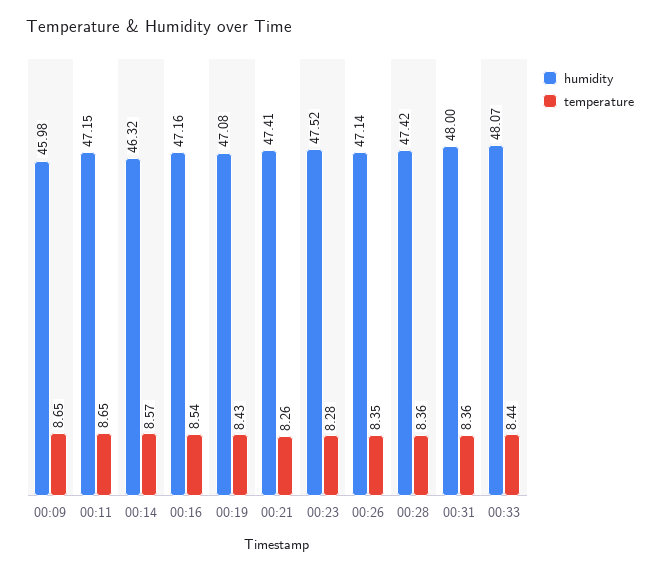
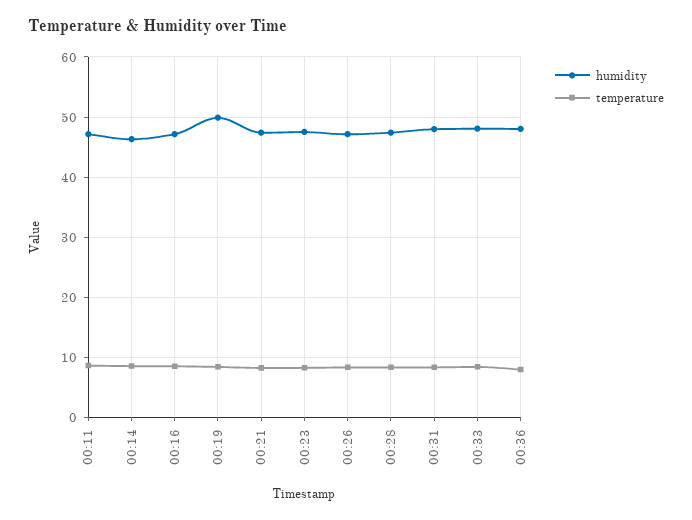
humidity, 00:09: 45.98 -> none
temperature, 00:09: 8.65 -> none
humidity, 00:19: 47.08 -> 50
humidity, 00:36: none -> 48
temperature, 00:36: none -> 8

